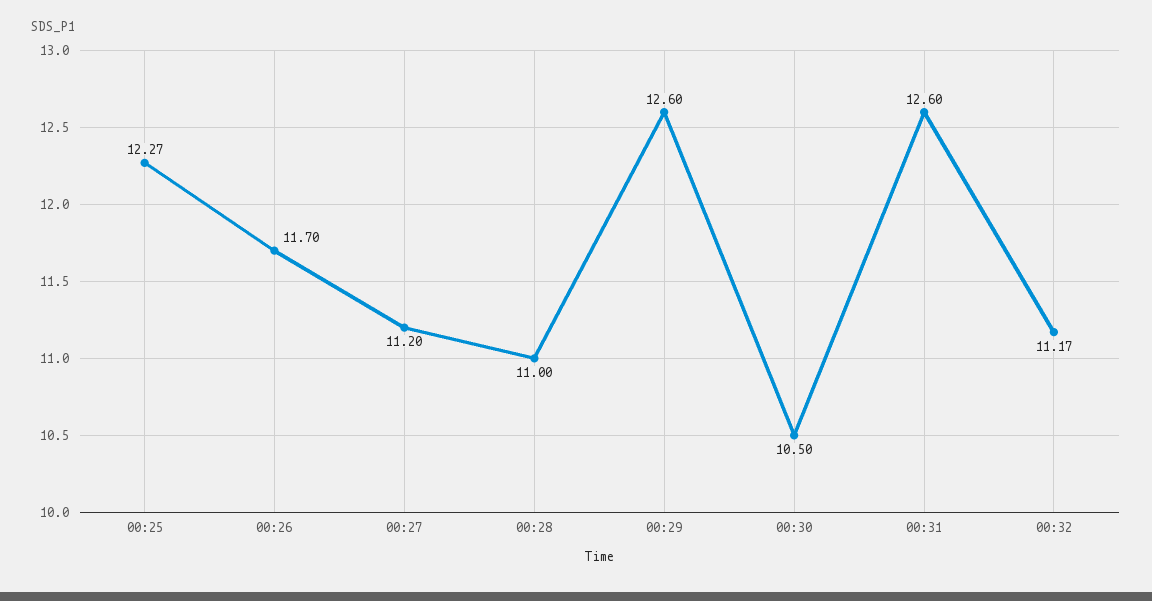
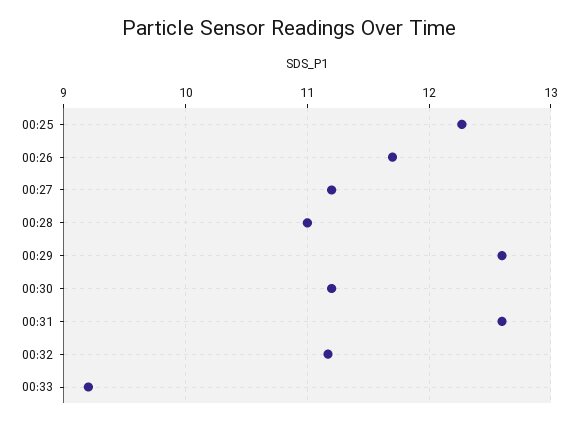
00:30: 10.5 -> 11.2
00:33: none -> 9.2

